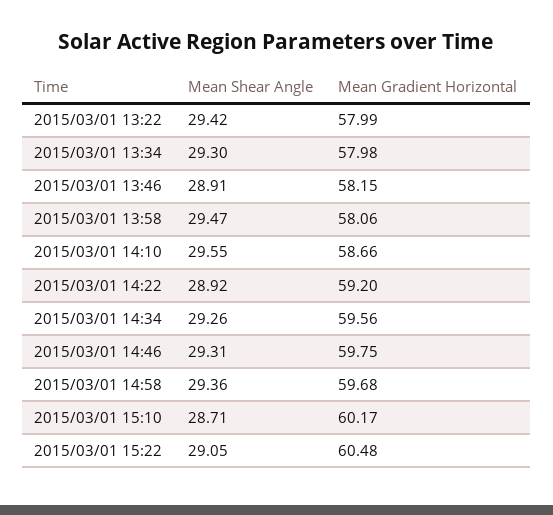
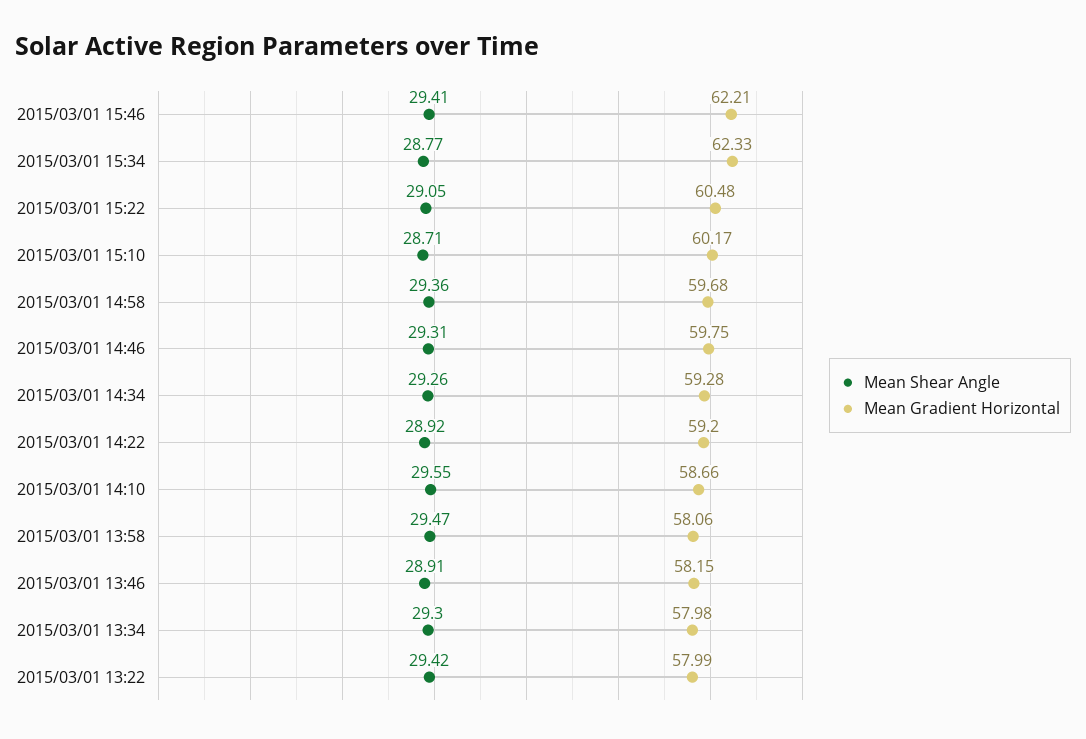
Mean Gradient Horizontal, 2015/03/01 14:34: 59.56 -> 59.28
Mean Shear Angle, 2015/03/01 15:46: none -> 29.41
Mean Gradient Horizontal, 2015/03/01 15:46: none -> 62.21
Mean Shear Angle, 2015/03/01 15:34: none -> 28.77
Mean Gradient Horizontal, 2015/03/01 15:34: none -> 62.33

